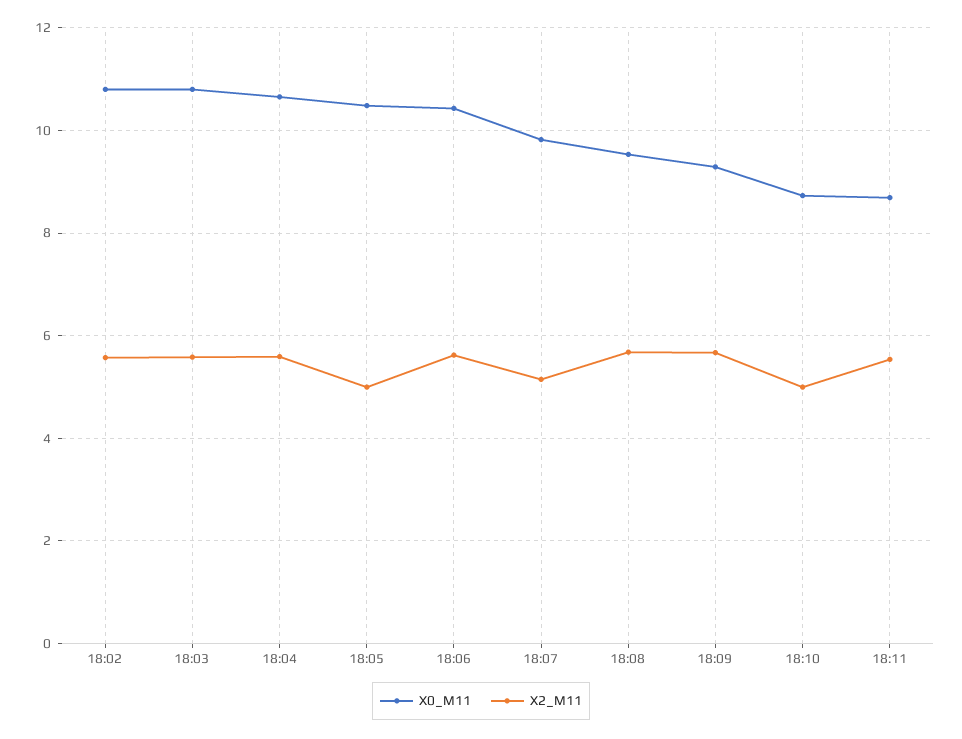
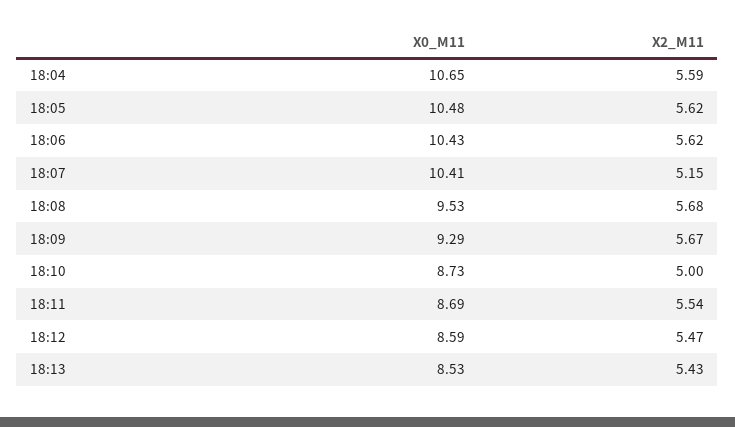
X0_M11, 18:02: 10.8 -> none
X2_M11, 18:02: 5.6 -> none
X0_M11, 18:03: 10.8 -> none
X2_M11, 18:03: 5.6 -> none
X2_M11, 18:05: 5 -> 5.62
X0_M11, 18:07: 9.8 -> 10.41
X0_M11, 18:12: none -> 8.59
X2_M11, 18:12: none -> 5.47
X0_M11, 18:13: none -> 8.53
X2_M11, 18:13: none -> 5.43

